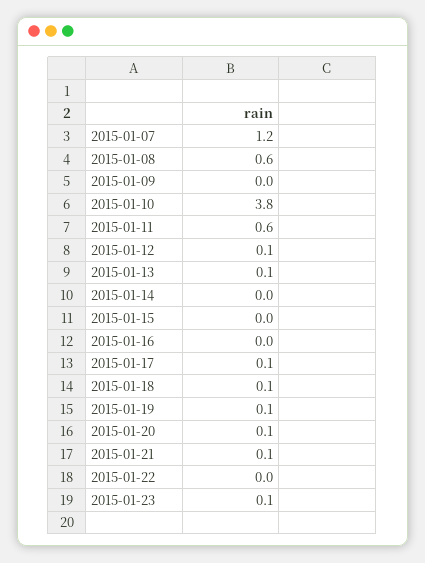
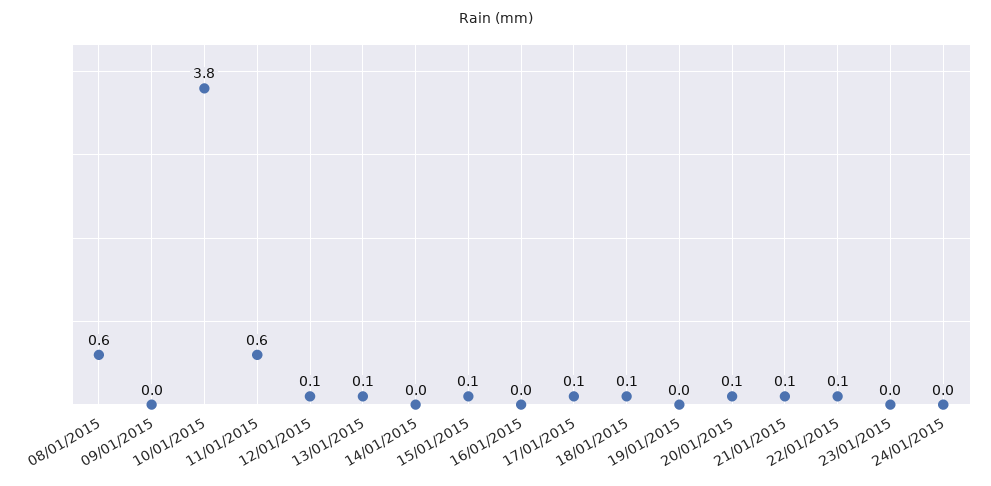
2015-01-07: 1.2 -> none
2015-01-15: 0 -> 0.1
2015-01-19: 0.1 -> 0
2015-01-22: 0 -> 0.1
2015-01-23: 0.1 -> 0
24/01/2015: none -> 0

